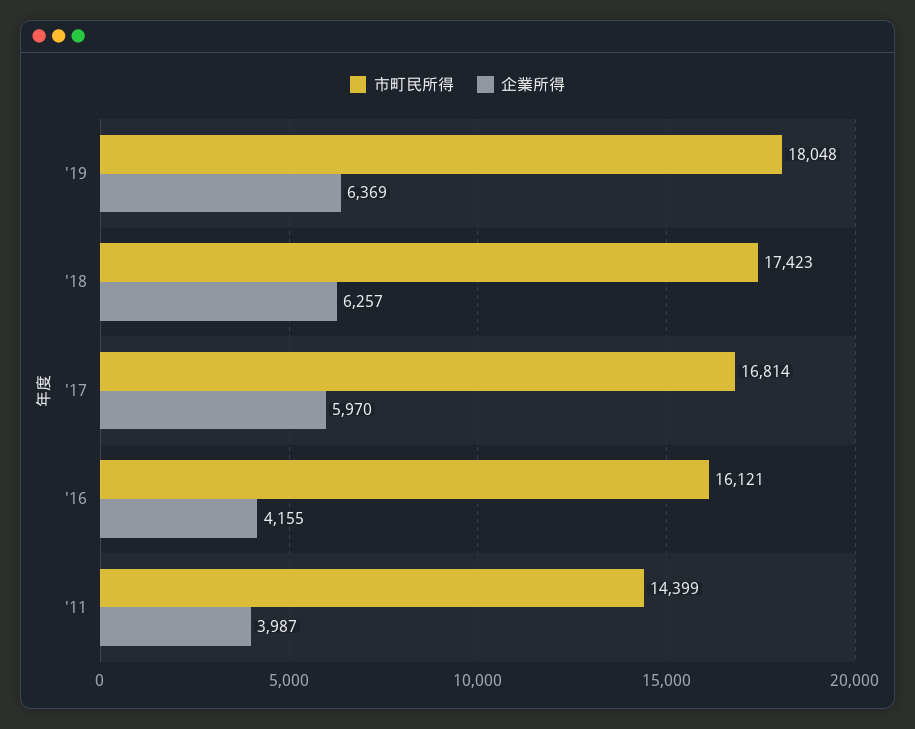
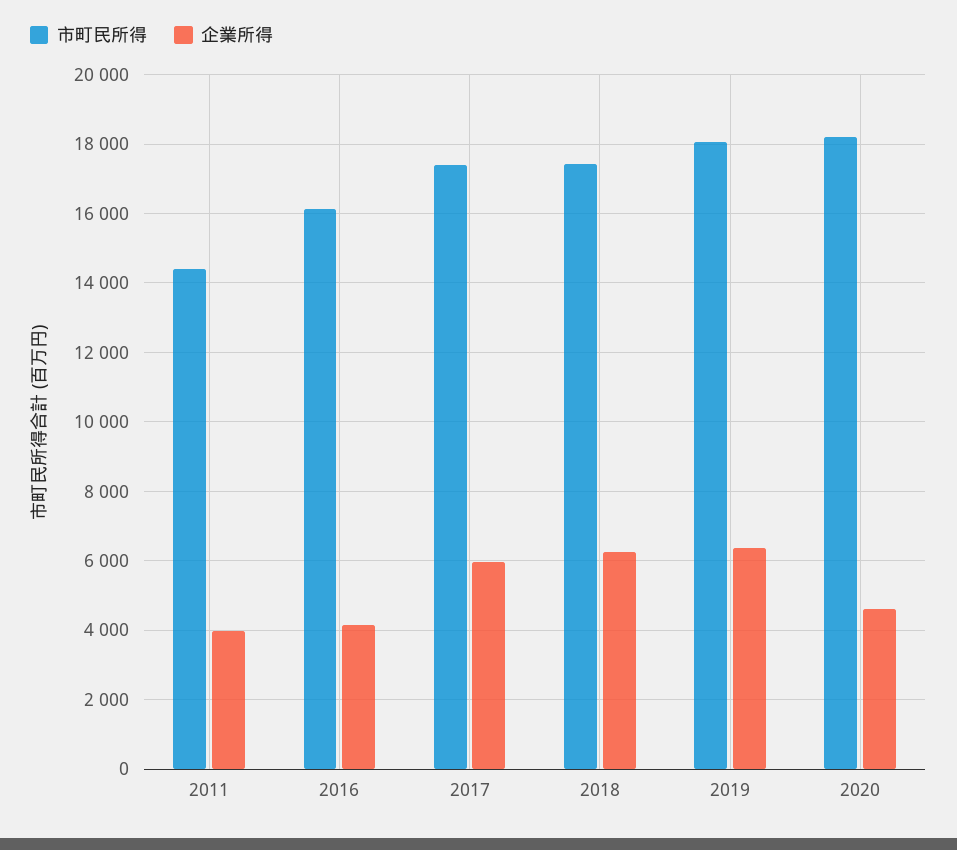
市町民所得, '17: 16814 -> 17400
市町民所得, 2020: none -> 18200
企業所得, 2020: none -> 4600

